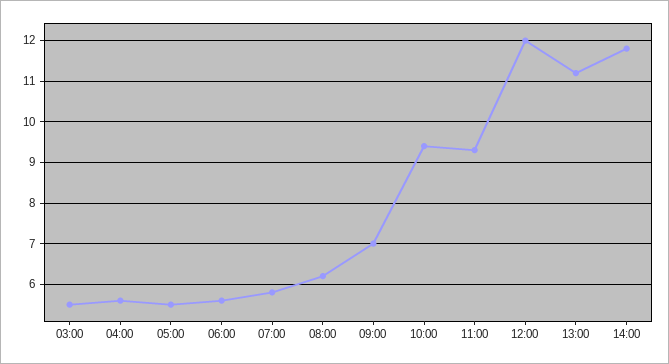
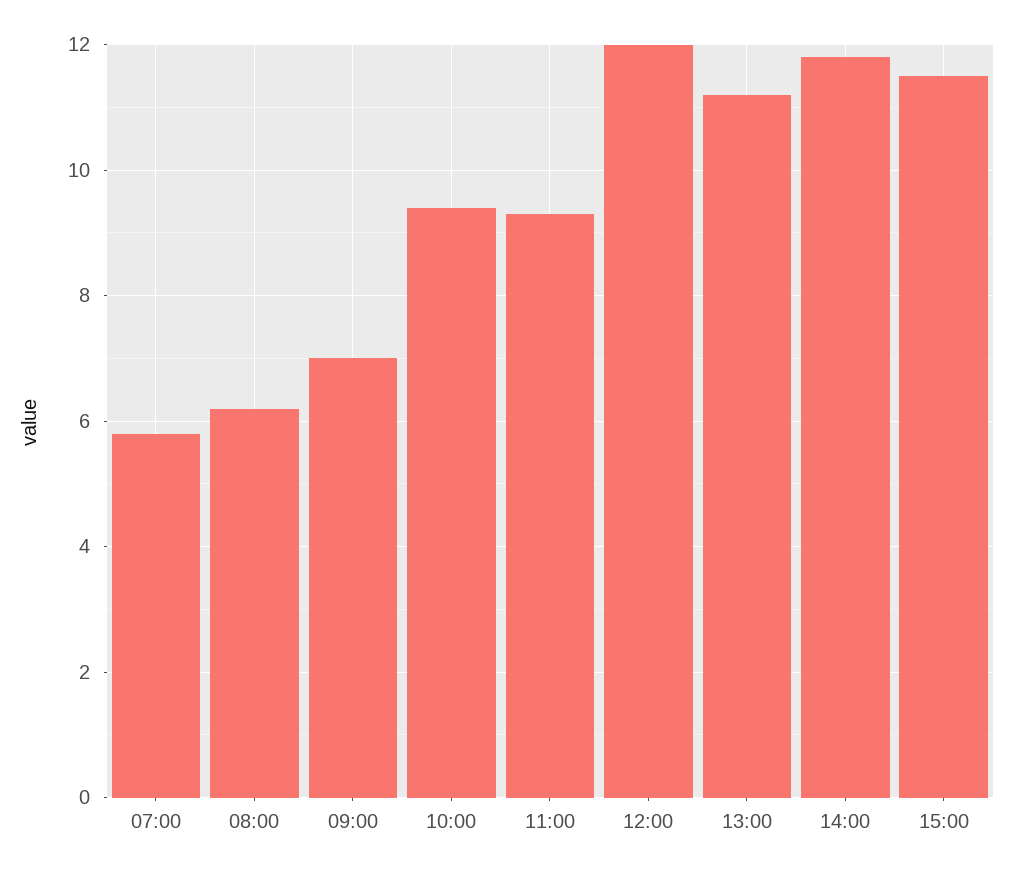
03:00: 5.5 -> none
04:00: 5.5 -> none
05:00: 5.5 -> none
06:00: 5.5 -> none
15:00: none -> 11.5

